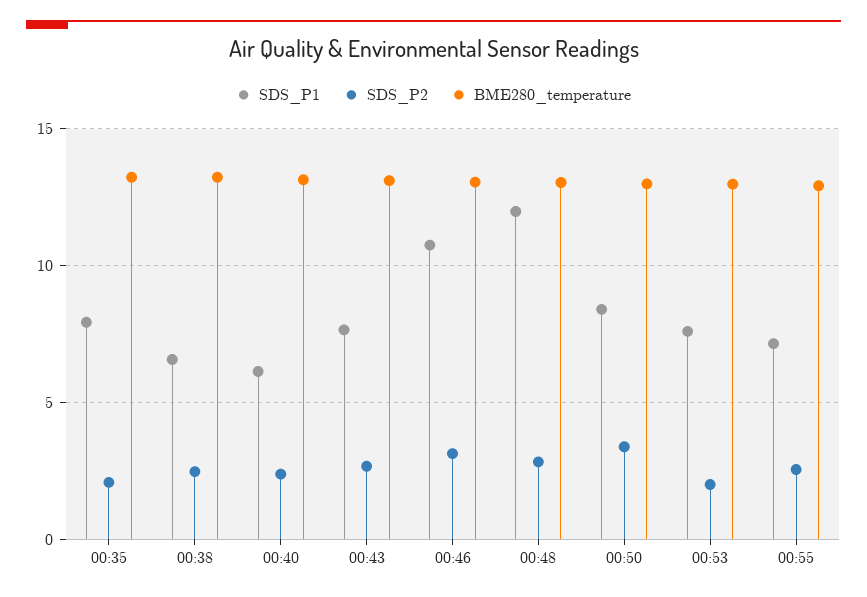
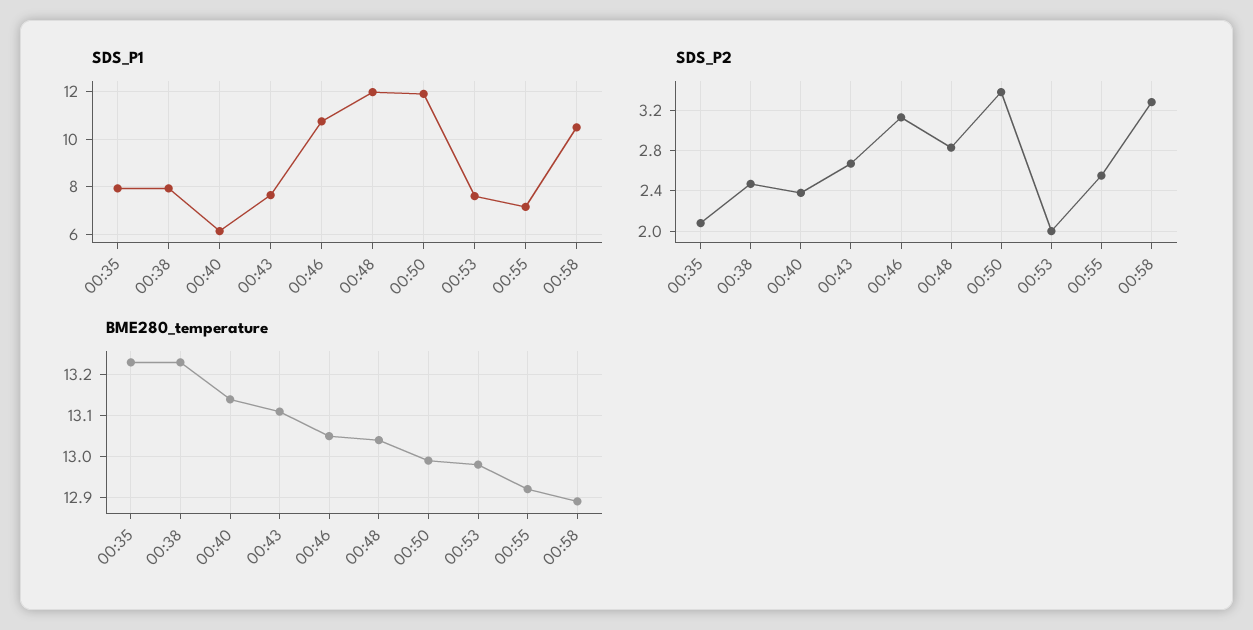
SDS_P1, 00:38: 6.5 -> 8
SDS_P1, 00:50: 8.5 -> 12
SDS_P1, 00:58: none -> 10.5
SDS_P2, 00:58: none -> 3.3
BME280_temperature, 00:58: none -> 12.9

